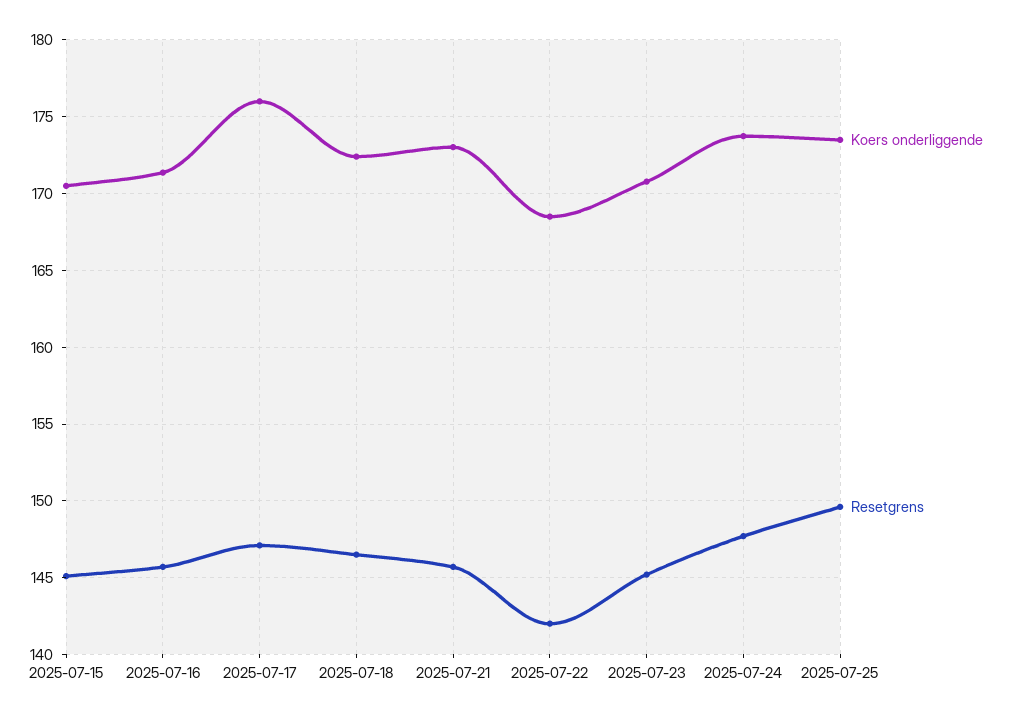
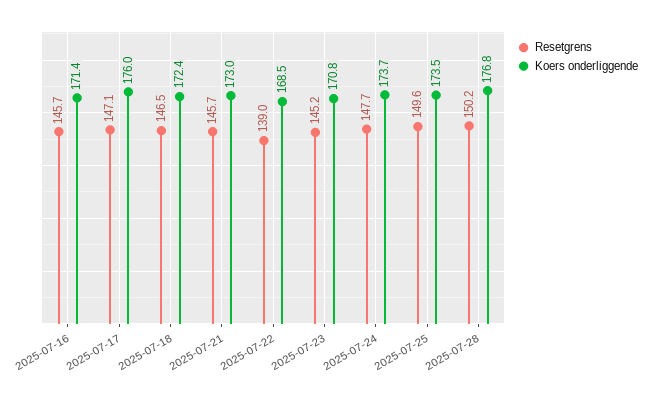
Koers onderliggende, 2025-07-15: 170.5 -> none
Resetgrens, 2025-07-15: 145 -> none
Resetgrens, 2025-07-22: 142 -> 139
Resetgrens, 2025-07-28: none -> 150.2
Koers onderliggende, 2025-07-28: none -> 176.8

